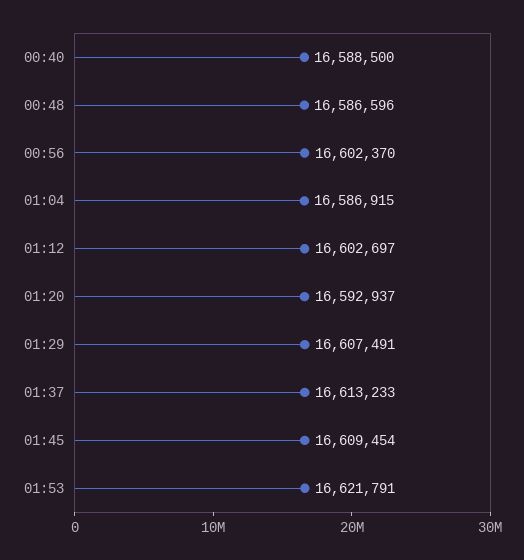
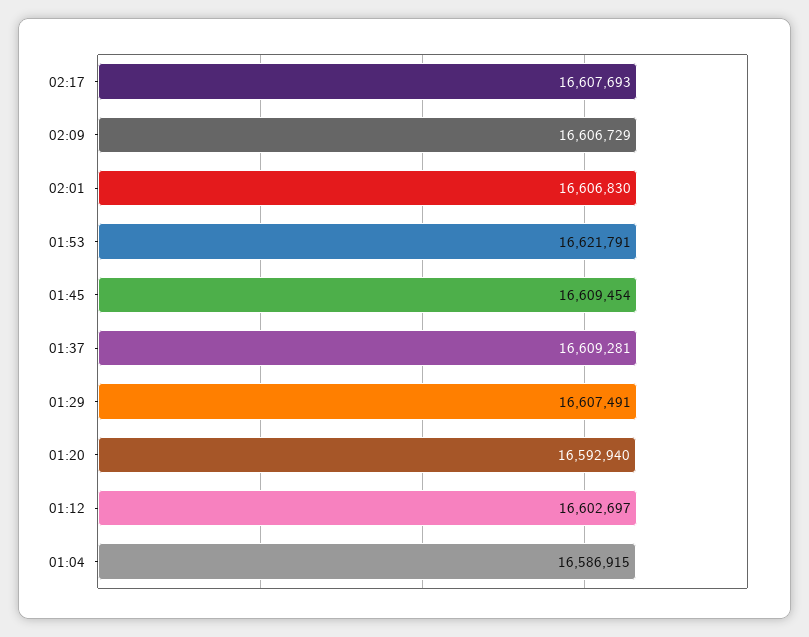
00:40: 16588500 -> none
00:48: 16586596 -> none
00:56: 16602370 -> none
01:20: 16592937 -> 16592940
01:37: 16613233 -> 16609281
02:17: none -> 16607693
02:09: none -> 16606729
02:01: none -> 16606830

